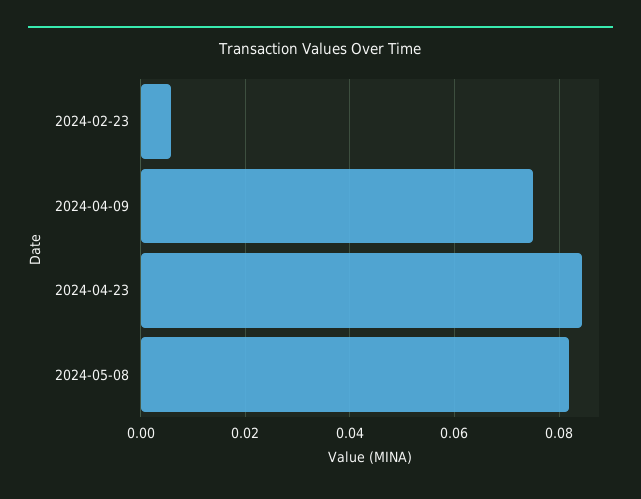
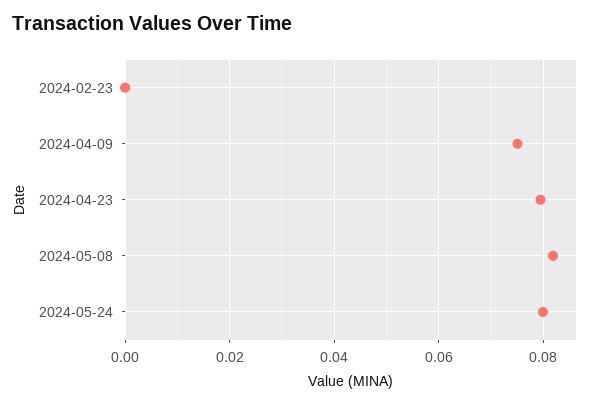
2024-02-23: 0.006 -> 0
2024-04-23: 0.084 -> 0.08
2024-05-24: none -> 0.08

